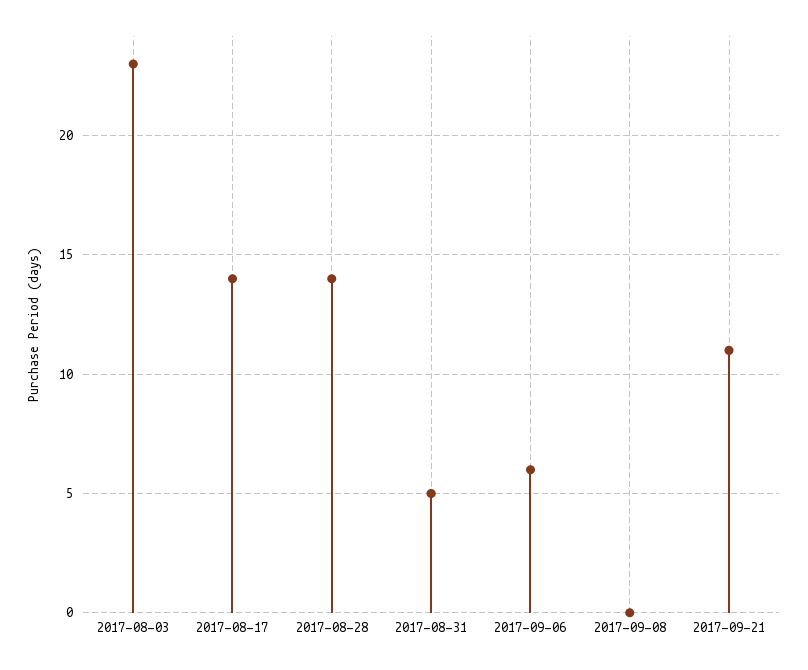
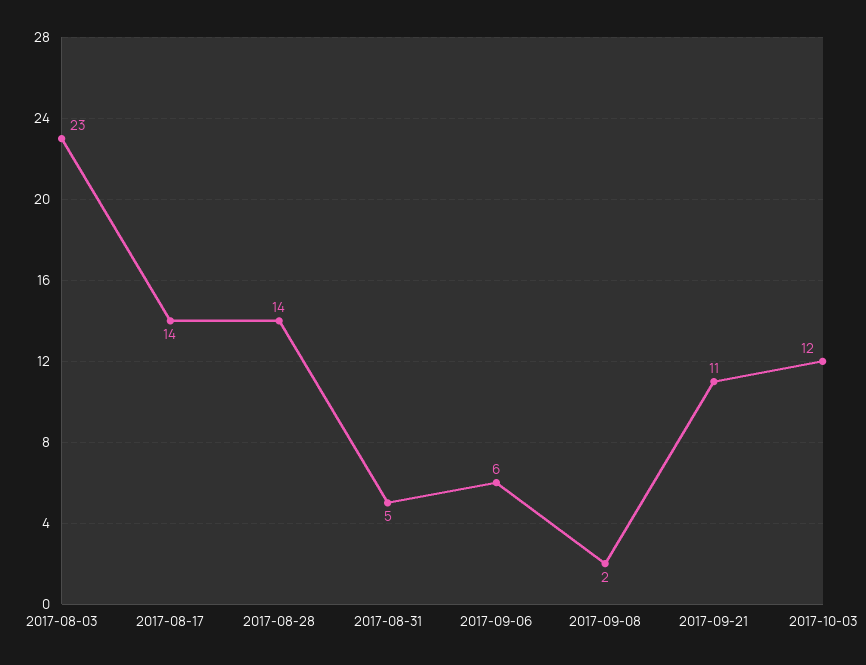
2017-09-08: 0 -> 2
2017-10-03: none -> 12

